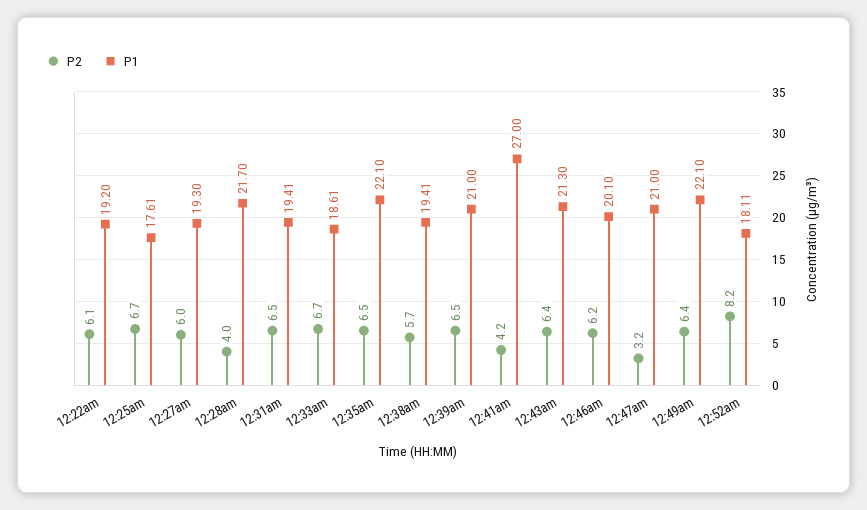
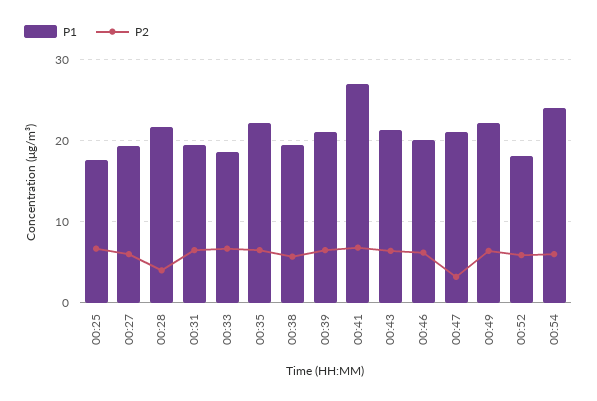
P2, 12:22am: 6.1 -> none
P1, 12:22am: 19.2 -> none
P2, 12:41am: 4.2 -> 7
P2, 12:52am: 8.2 -> 6
P1, 00:54: none -> 24
P2, 00:54: none -> 6

